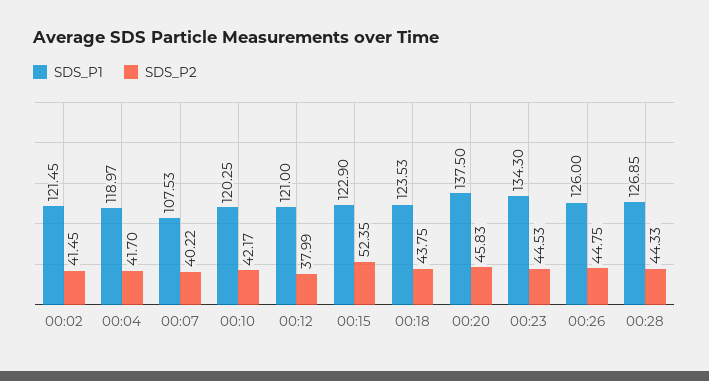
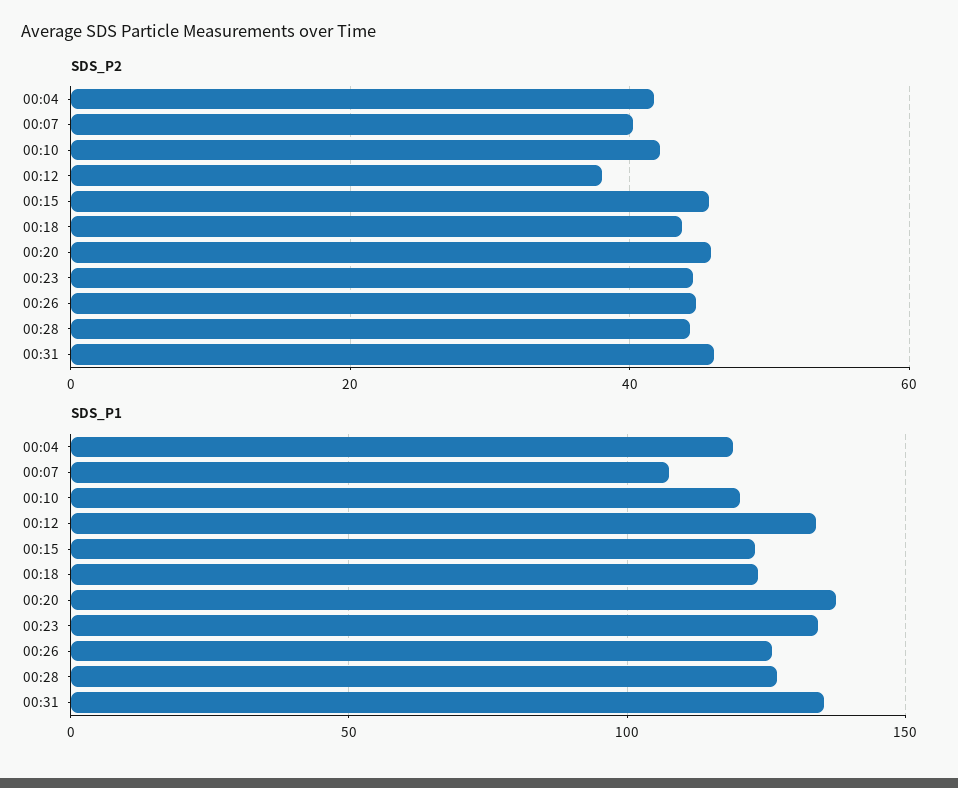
SDS_P1, 00:02: 121.45 -> none
SDS_P2, 00:02: 41.45 -> none
SDS_P1, 00:12: 121 -> 135
SDS_P2, 00:15: 52.35 -> 46
SDS_P2, 00:31: none -> 46
SDS_P1, 00:31: none -> 135

